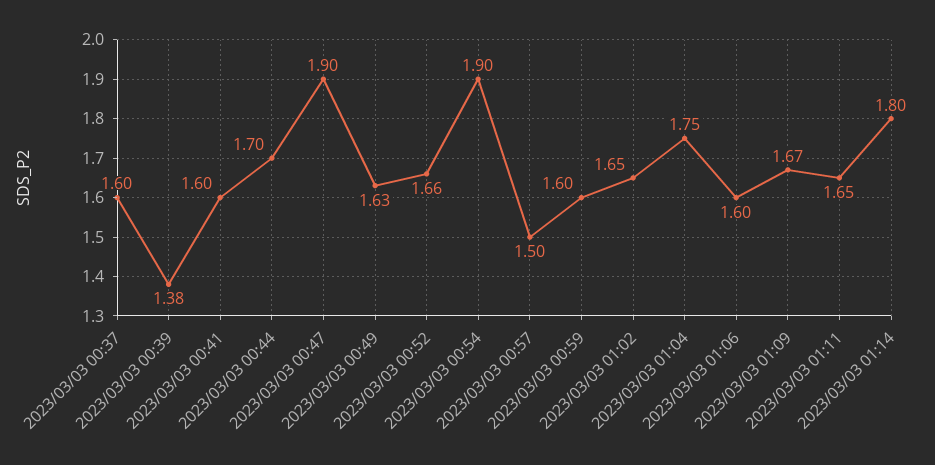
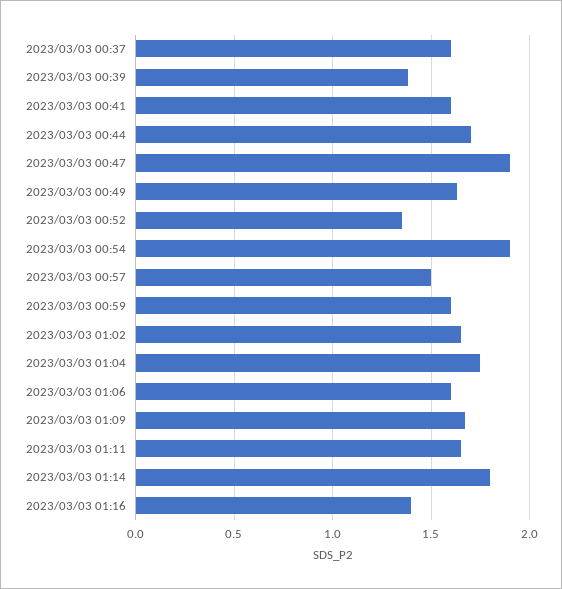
2023/03/03 00:52: 1.66 -> 1.35
2023/03/03 01:16: none -> 1.4

